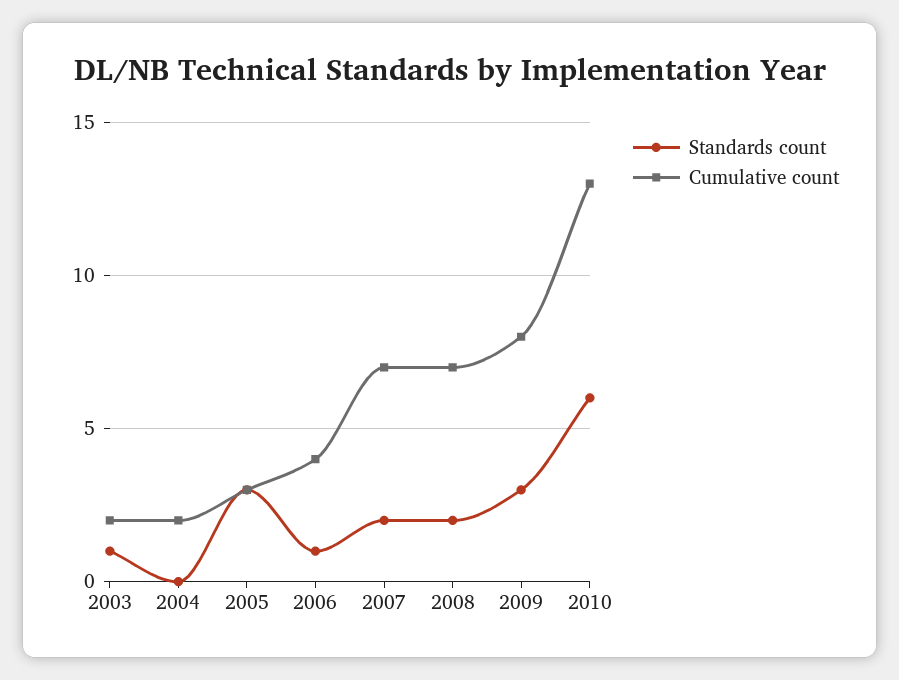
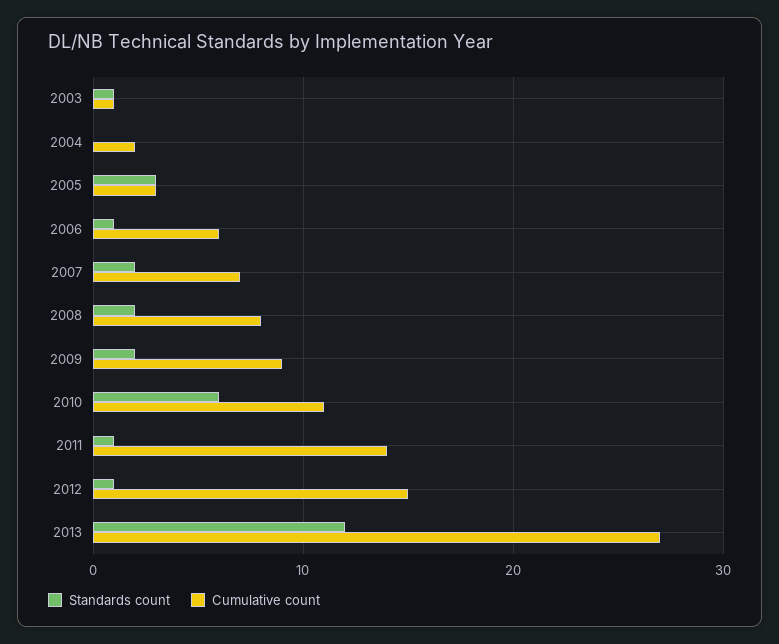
Cumulative count, 2003: 2 -> 1
Cumulative count, 2006: 4 -> 6
Cumulative count, 2008: 7 -> 8
Standards count, 2009: 3 -> 2
Cumulative count, 2009: 8 -> 9
Cumulative count, 2010: 13 -> 11
Standards count, 2011: none -> 1
Cumulative count, 2011: none -> 14
Standards count, 2012: none -> 1
Cumulative count, 2012: none -> 15
Standards count, 2013: none -> 12
Cumulative count, 2013: none -> 27

